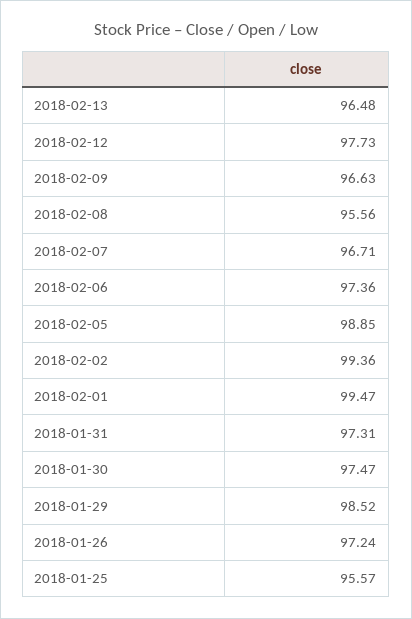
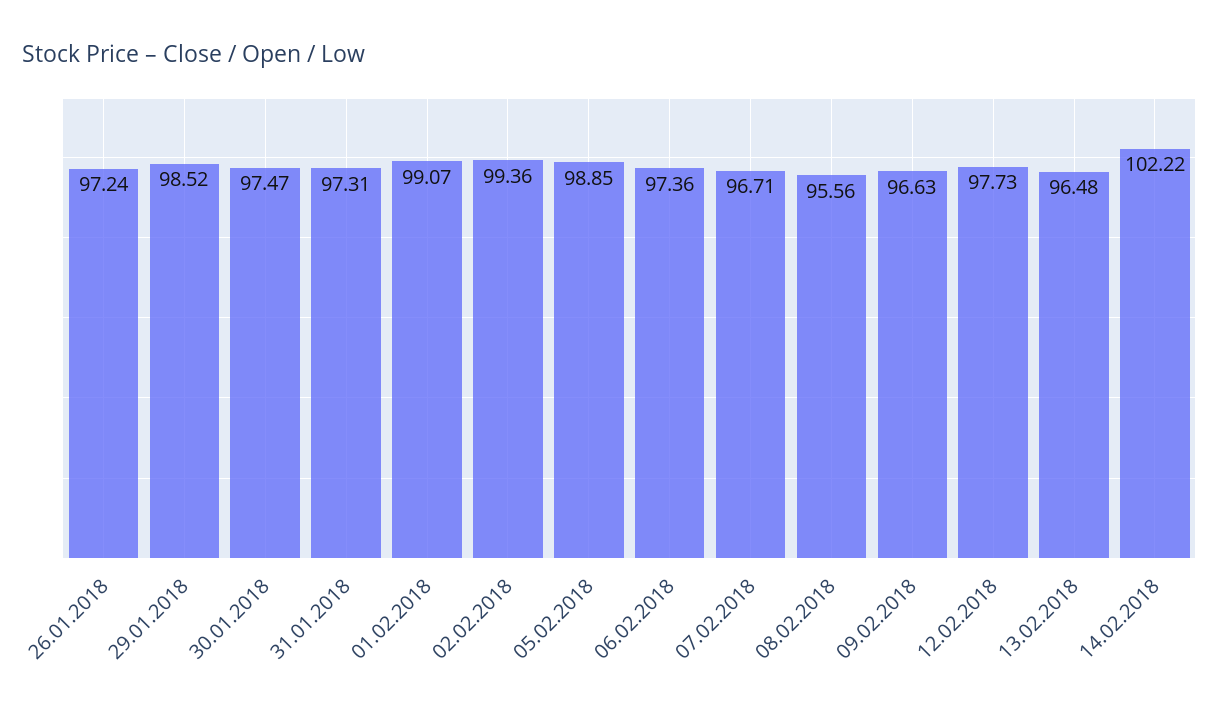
2018-02-01: 99.47 -> 99.07
2018-01-25: 95.57 -> none
14.02.2018: none -> 102.22

